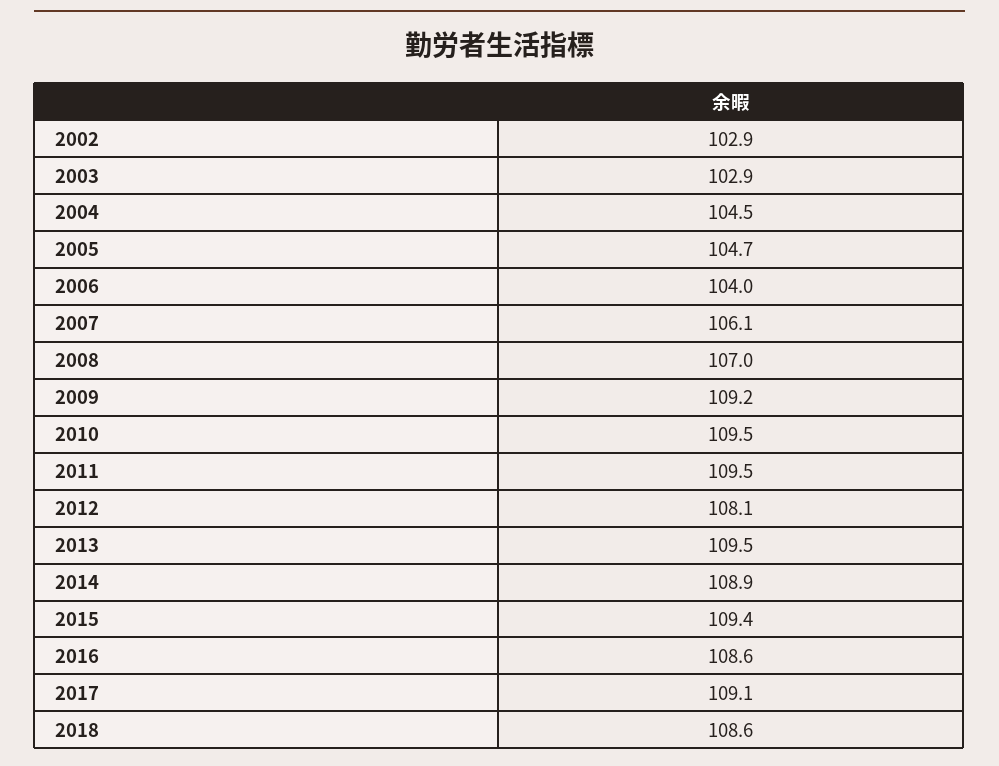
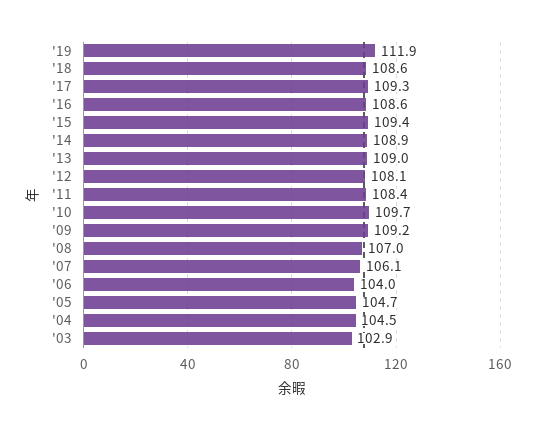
2002: 102.9 -> none
2010: 109.5 -> 109.7
2011: 109.5 -> 108.4
2013: 109.5 -> 109
2017: 109.1 -> 109.3
'19: none -> 111.9

